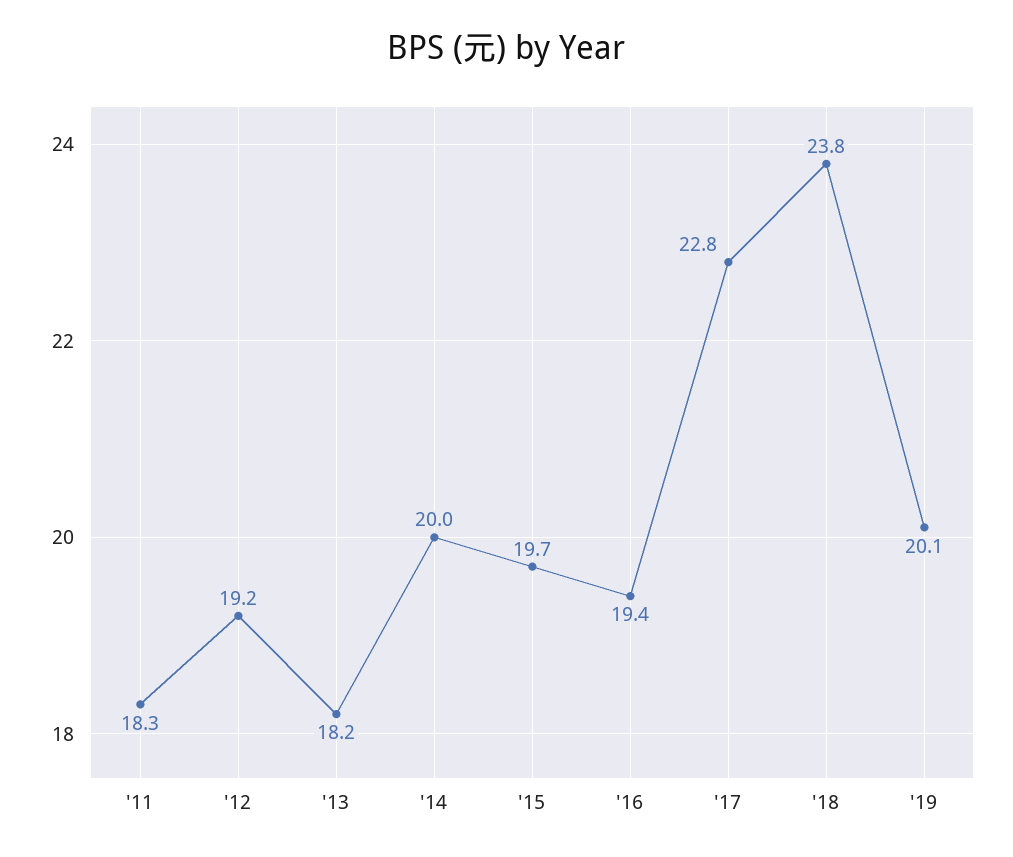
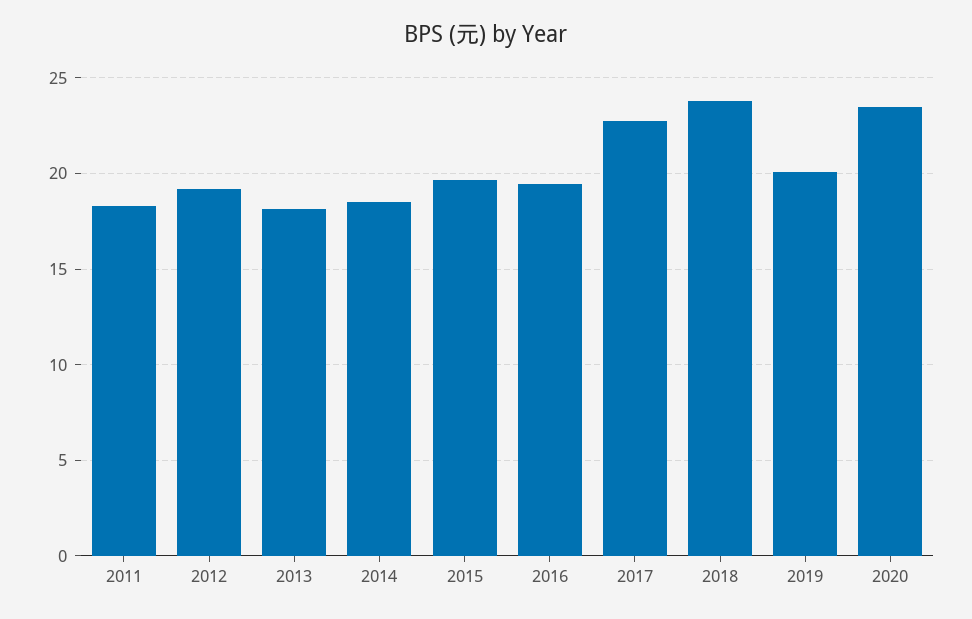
'14: 20 -> 18.5
2020: none -> 23.5

